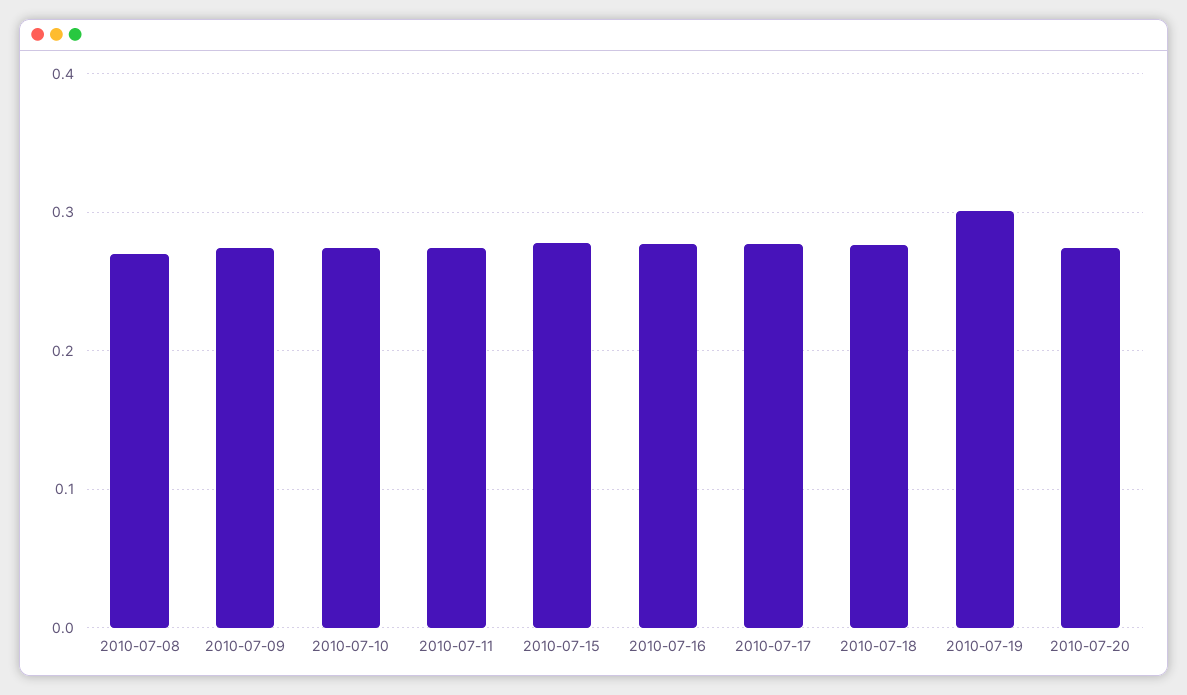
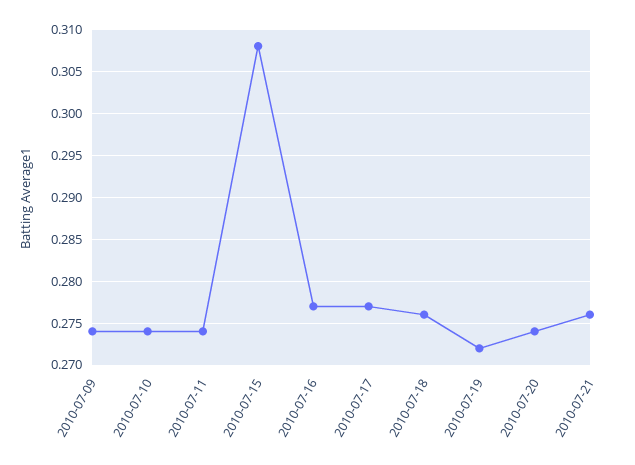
2010-07-08: 0.27 -> none
2010-07-15: 0.28 -> 0.308
2010-07-19: 0.3 -> 0.272
2010-07-21: none -> 0.276

